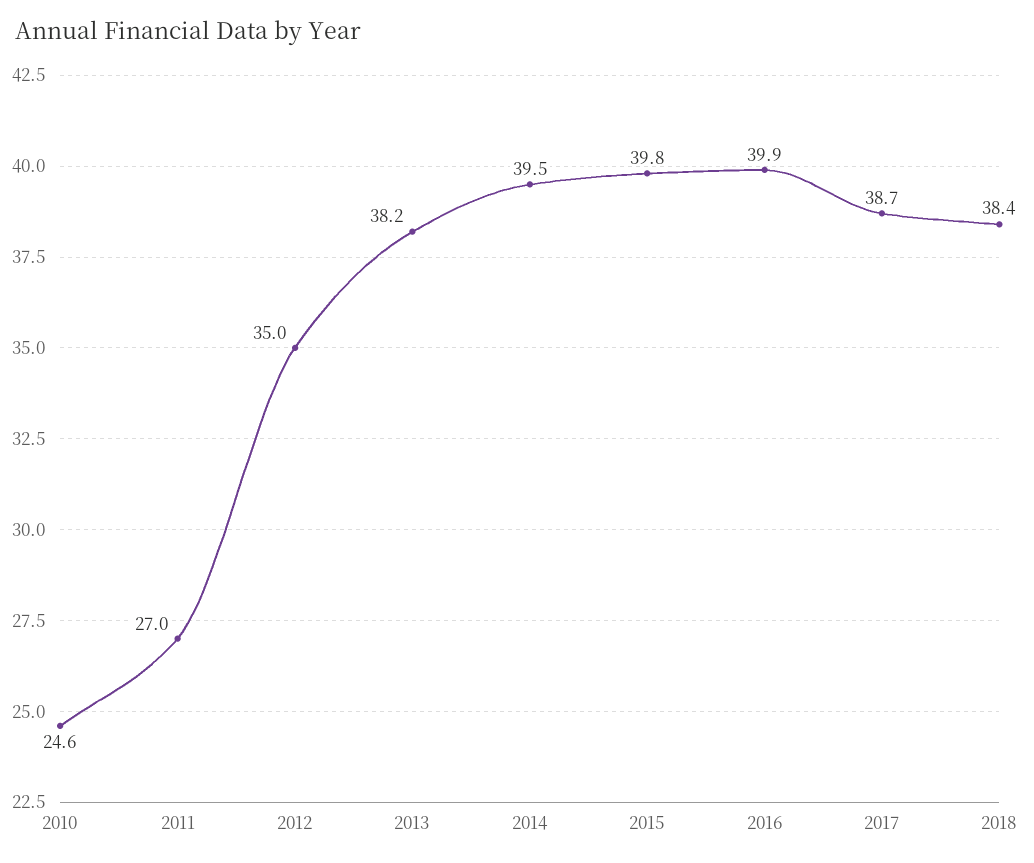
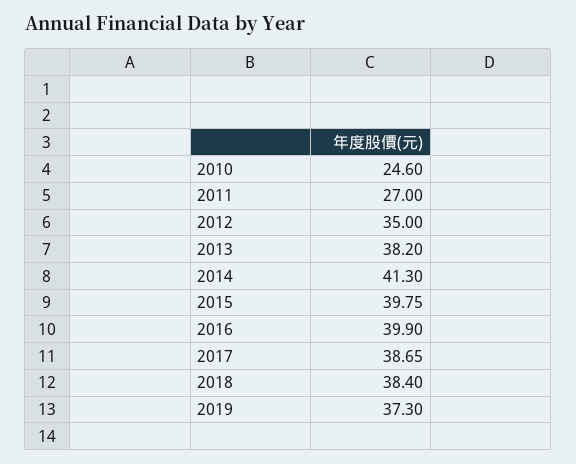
2014: 39.5 -> 41.3
2019: none -> 37.3

